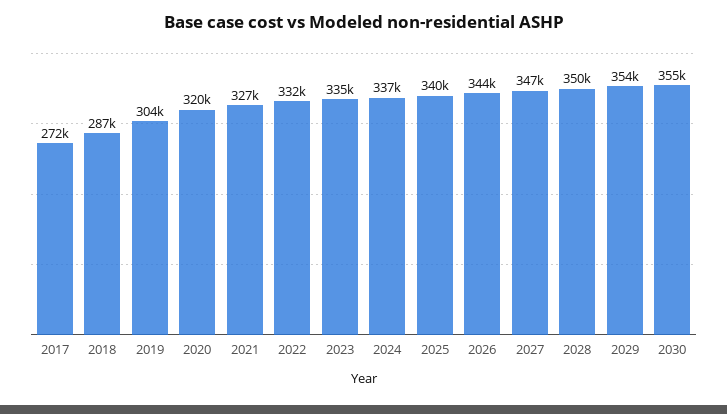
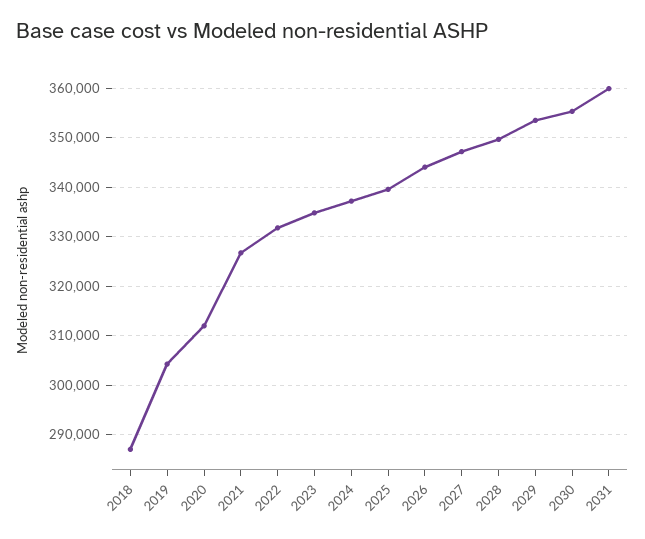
2017: 272000 -> none
2020: 320000 -> 312000
2031: none -> 360000

